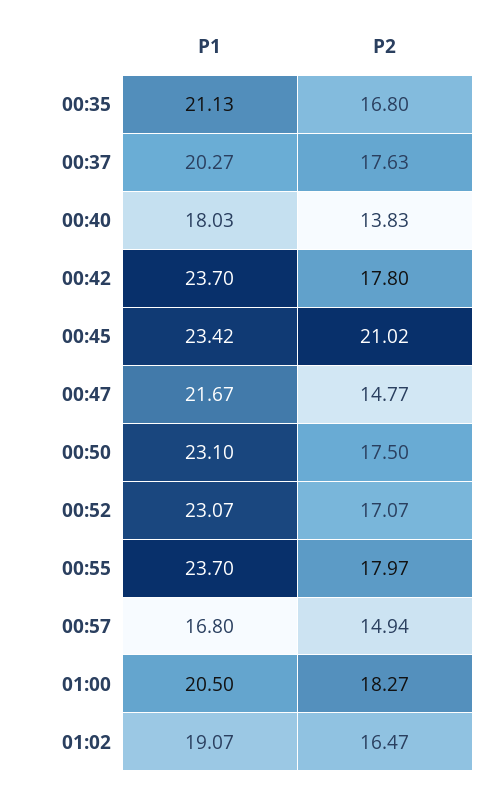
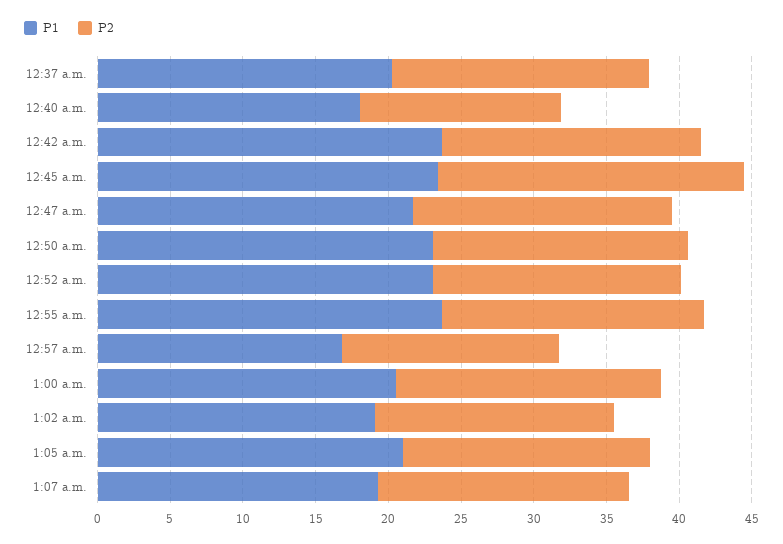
P1, 00:35: 21.13 -> none
P2, 00:35: 16.8 -> none
P2, 00:47: 14.77 -> 18
P1, 1:05 a.m.: none -> 21
P2, 1:05 a.m.: none -> 17
P1, 1:07 a.m.: none -> 19
P2, 1:07 a.m.: none -> 17

